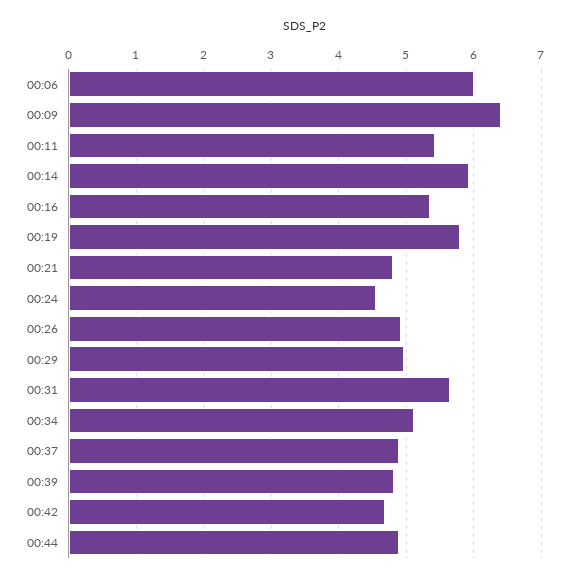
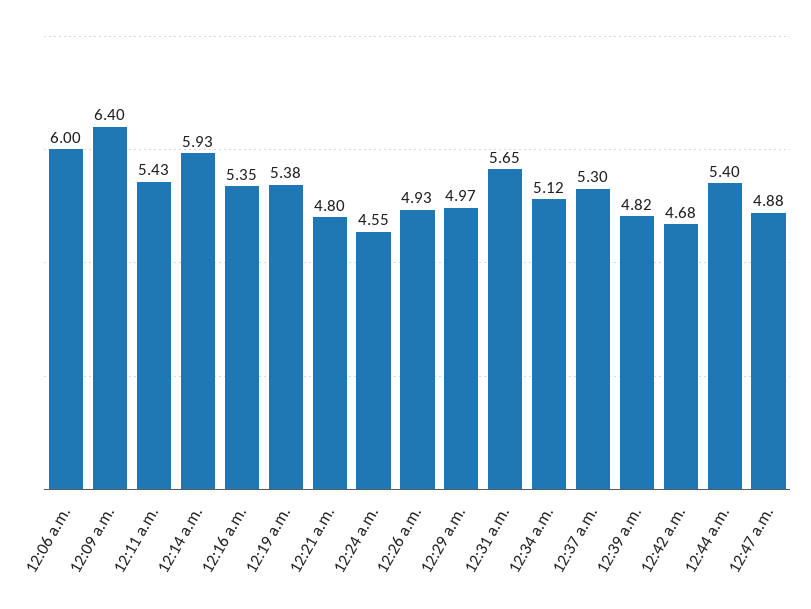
00:19: 5.8 -> 5.38
00:37: 4.9 -> 5.3
00:44: 4.9 -> 5.4
12:47 a.m.: none -> 4.88

